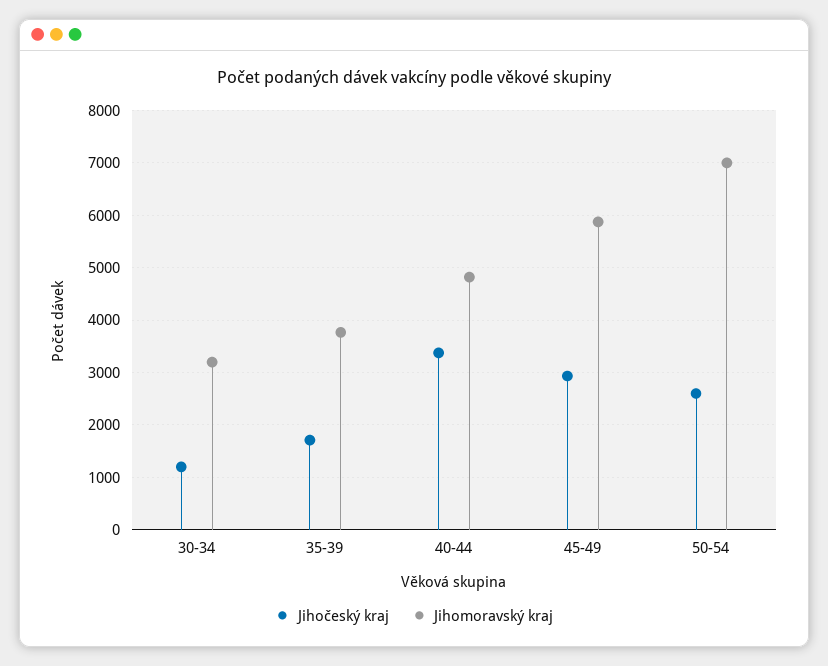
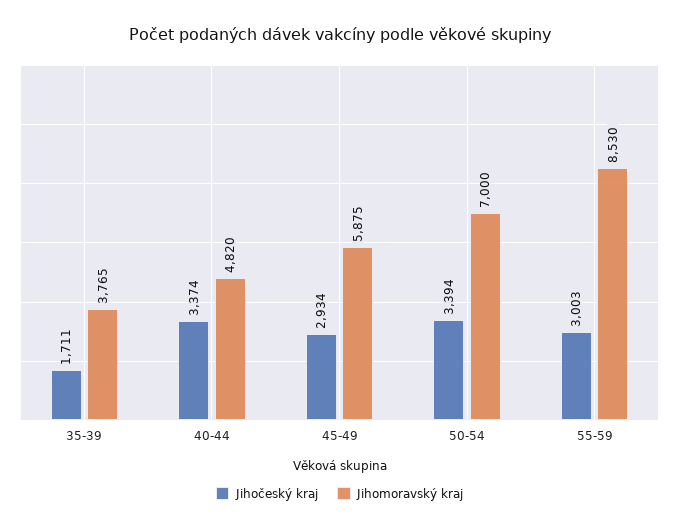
Jihočeský kraj, 30-34: 1200 -> none
Jihomoravský kraj, 30-34: 3200 -> none
Jihočeský kraj, 50-54: 2600 -> 3394
Jihočeský kraj, 55-59: none -> 3003
Jihomoravský kraj, 55-59: none -> 8530

